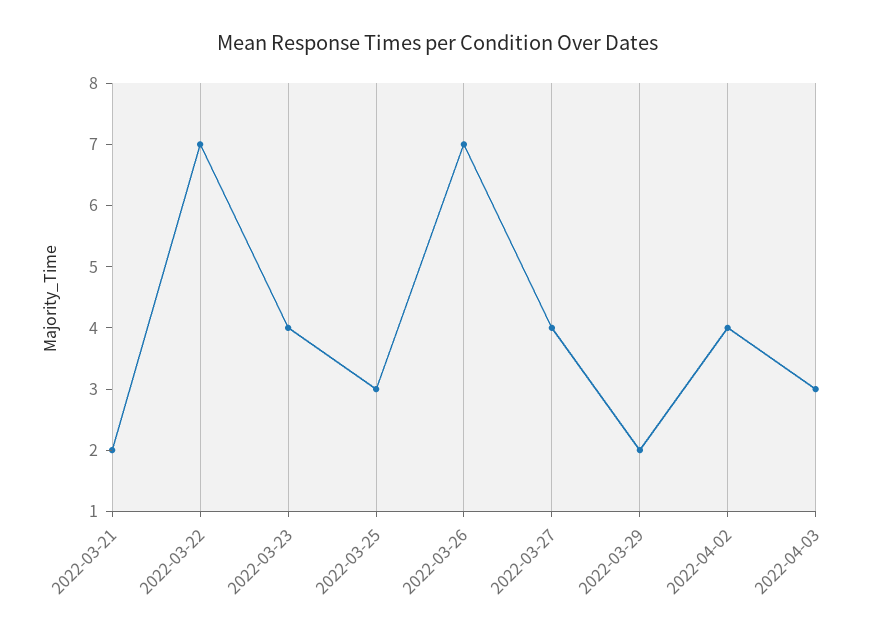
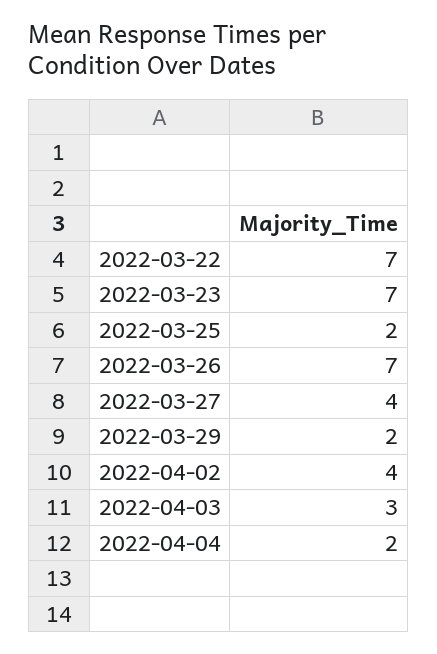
2022-03-21: 2 -> none
2022-03-23: 4 -> 7
2022-03-25: 3 -> 2
2022-04-04: none -> 2

